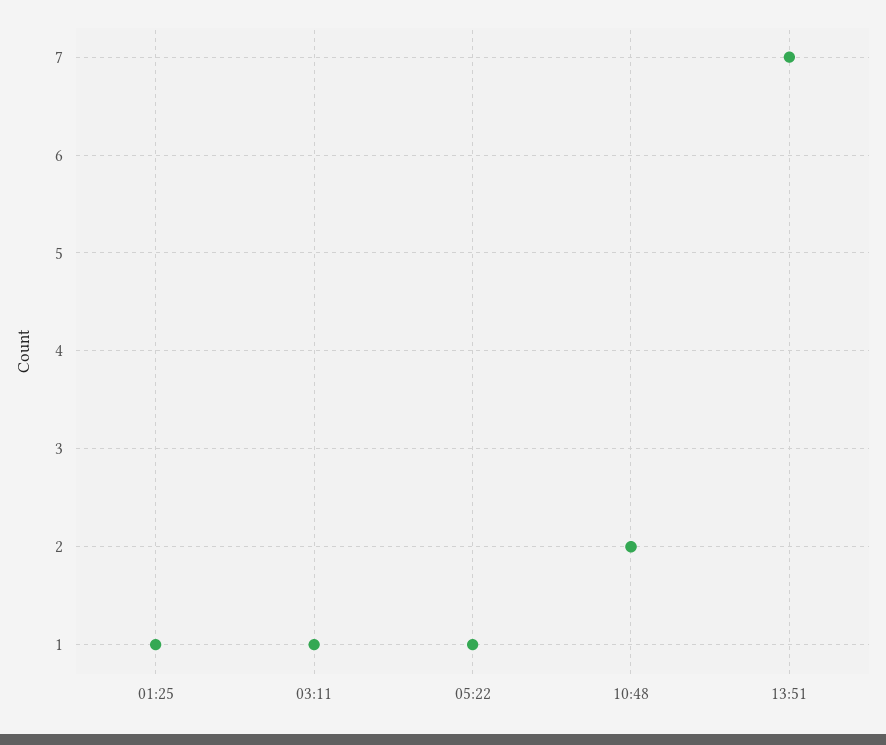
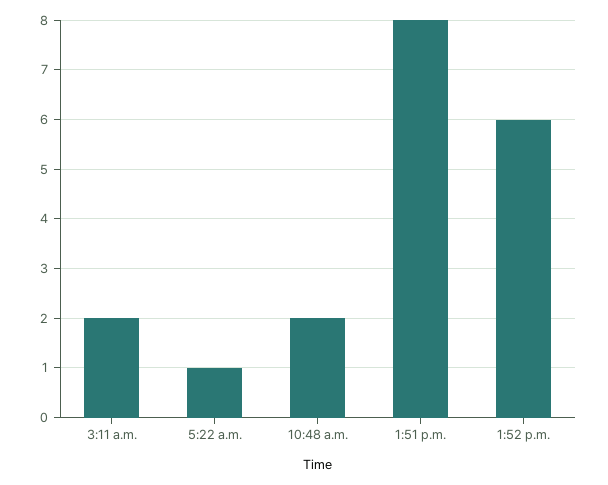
01:25: 1 -> none
03:11: 1 -> 2
13:51: 7 -> 8
1:52 p.m.: none -> 6

